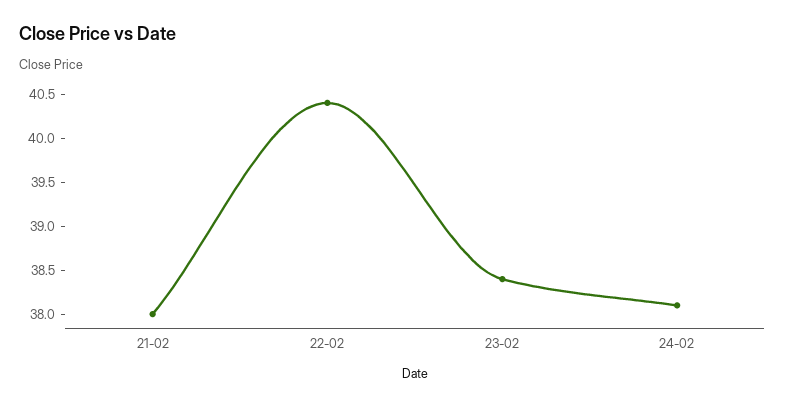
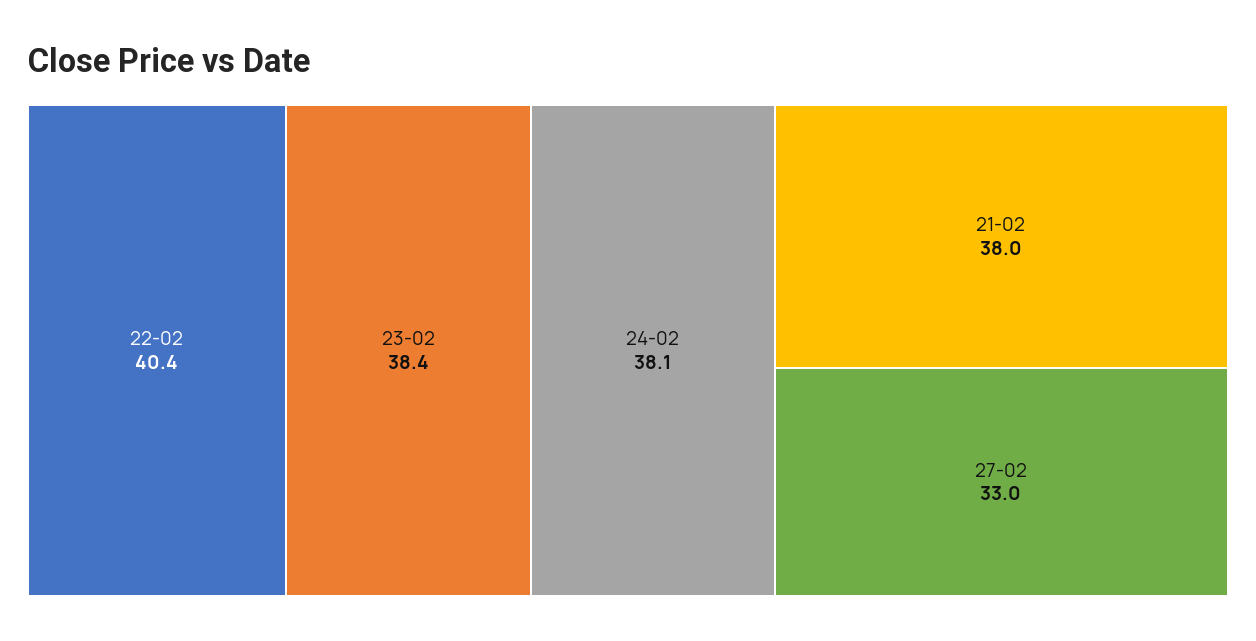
27-02: none -> 33

